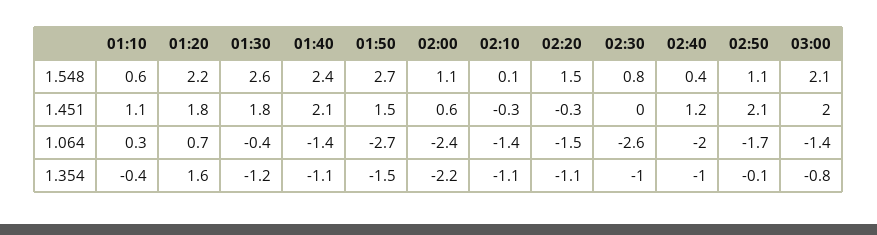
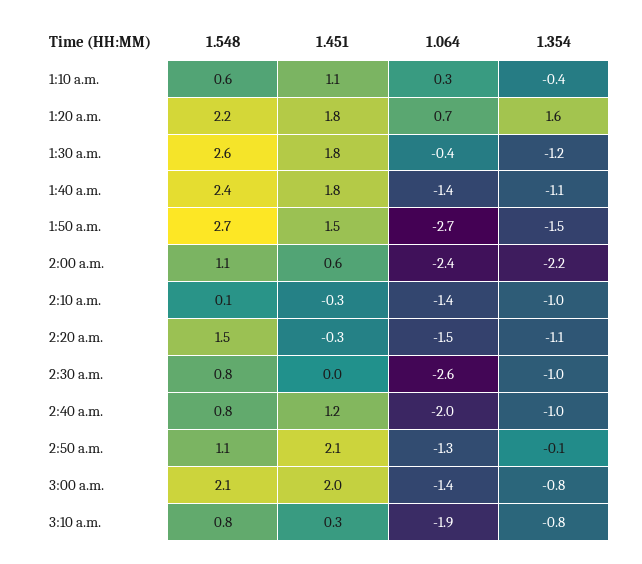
02:40, 1.548: 0.4 -> 0.8
01:40, 1.451: 2.1 -> 1.8
02:50, 1.064: -1.7 -> -1.3
02:10, 1.354: -1.1 -> -1
3:10 a.m., 1.548: none -> 0.8
3:10 a.m., 1.451: none -> 0.3
3:10 a.m., 1.064: none -> -1.9
3:10 a.m., 1.354: none -> -0.8

